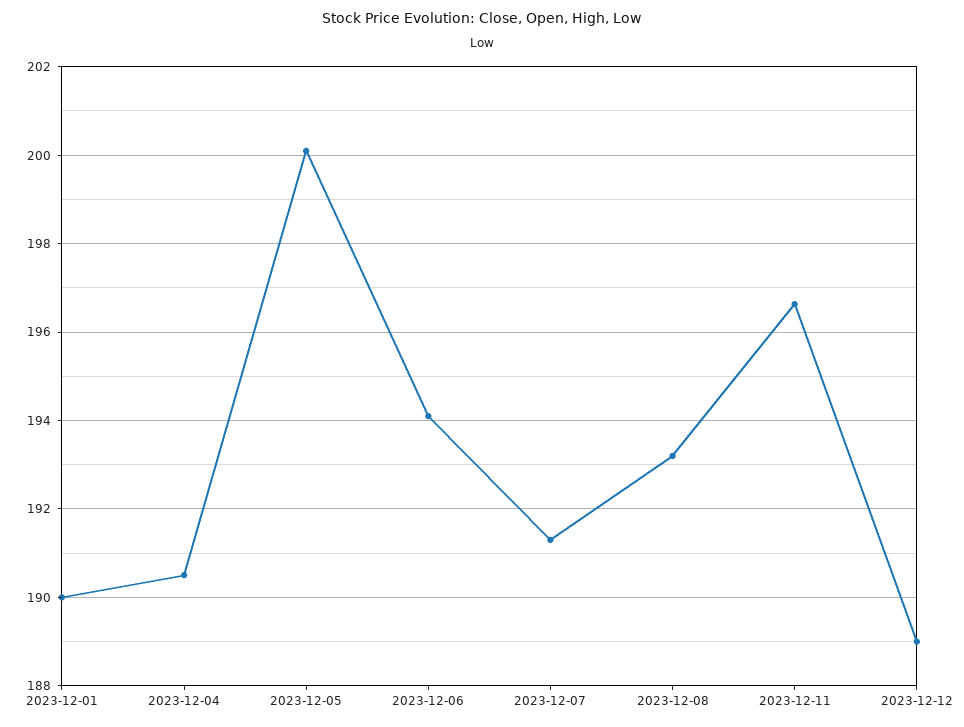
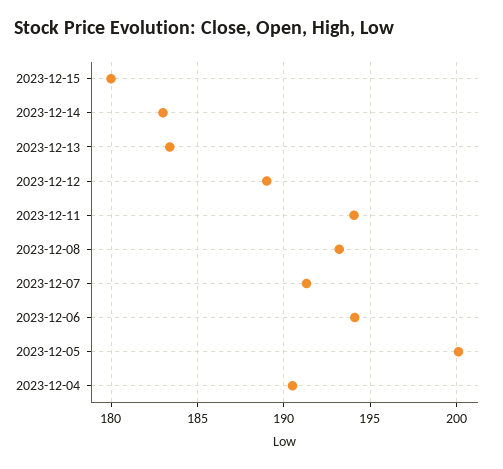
2023-12-01: 190 -> none
2023-12-11: 196.6 -> 194
2023-12-15: none -> 180
2023-12-14: none -> 183
2023-12-13: none -> 183.5

